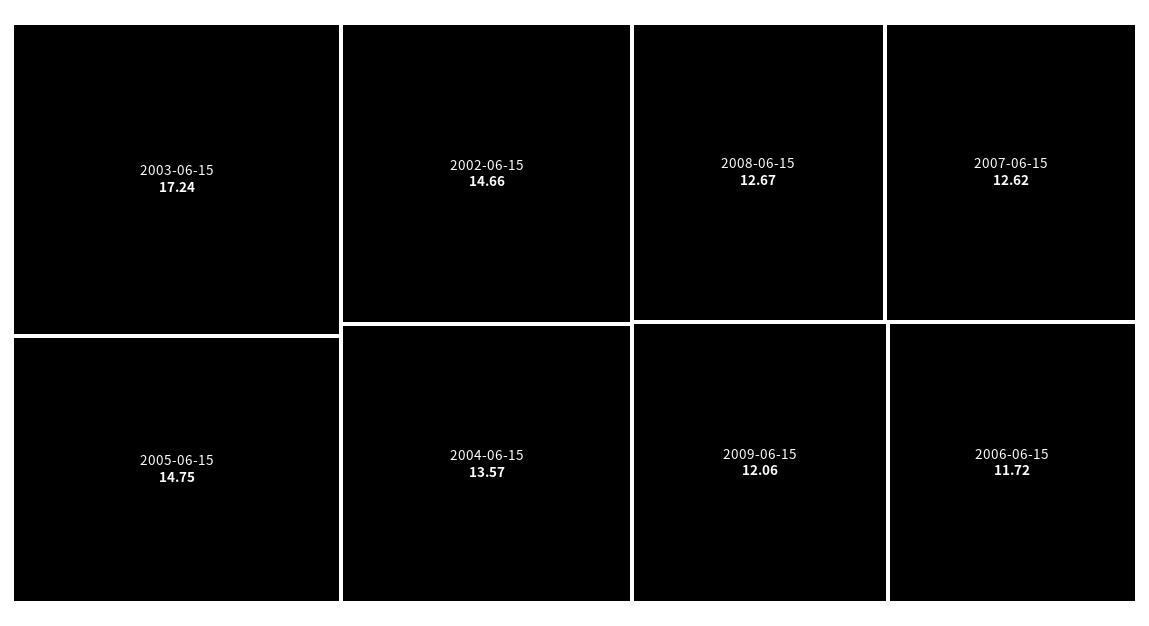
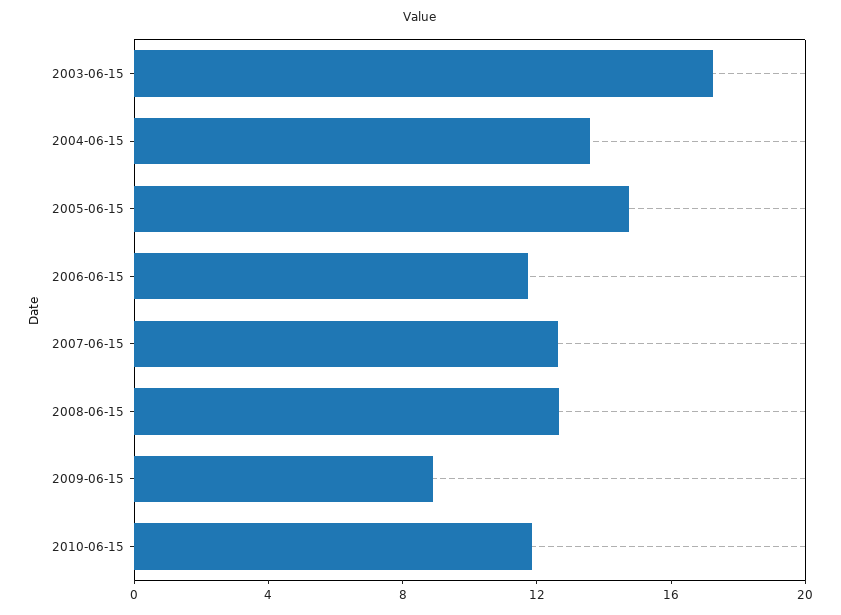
2002-06-15: 14.66 -> none
2009-06-15: 12.06 -> 9
2010-06-15: none -> 12

